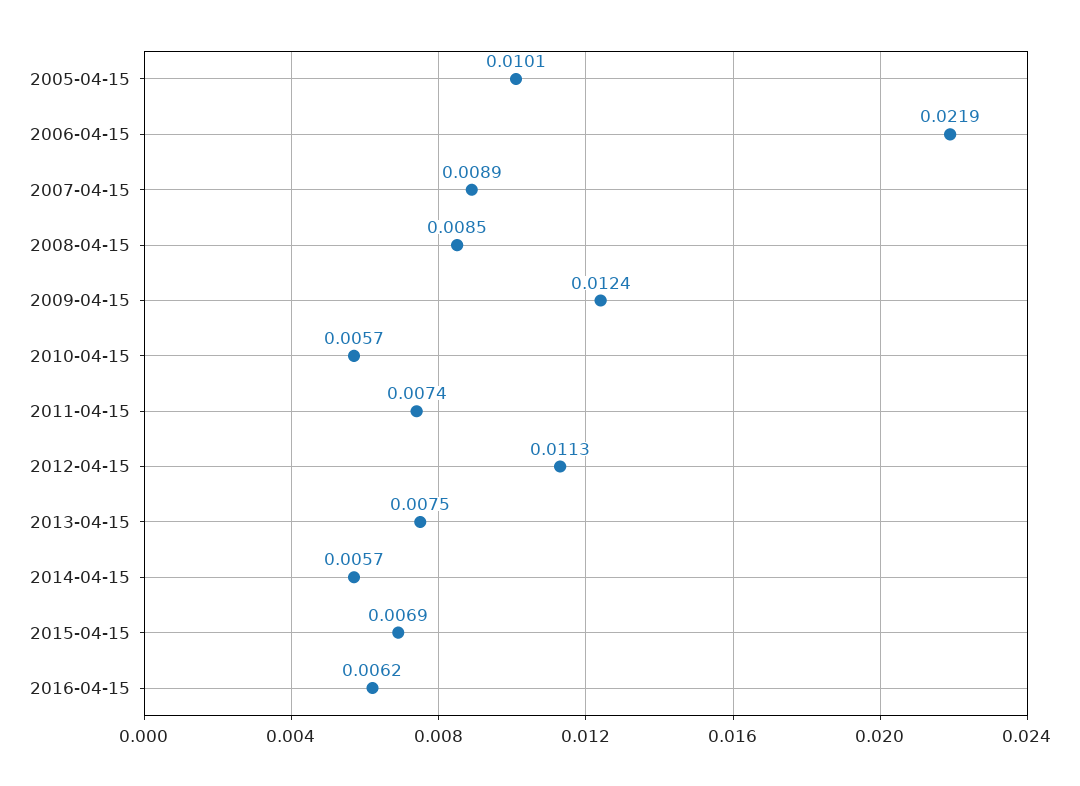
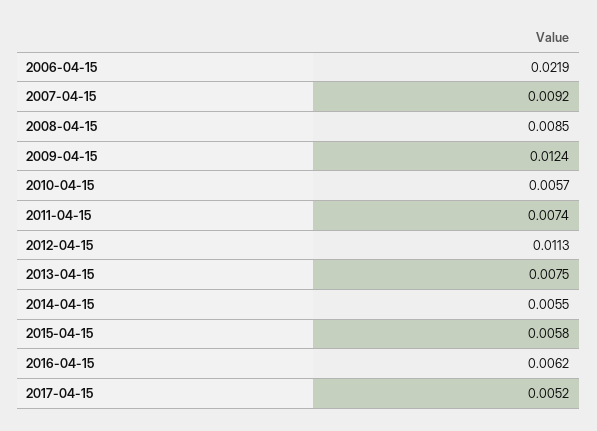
2005-04-15: 0.0101 -> none
2007-04-15: 0.0089 -> 0.0092
2014-04-15: 0.0057 -> 0.0055
2015-04-15: 0.0069 -> 0.0058
2017-04-15: none -> 0.0052

